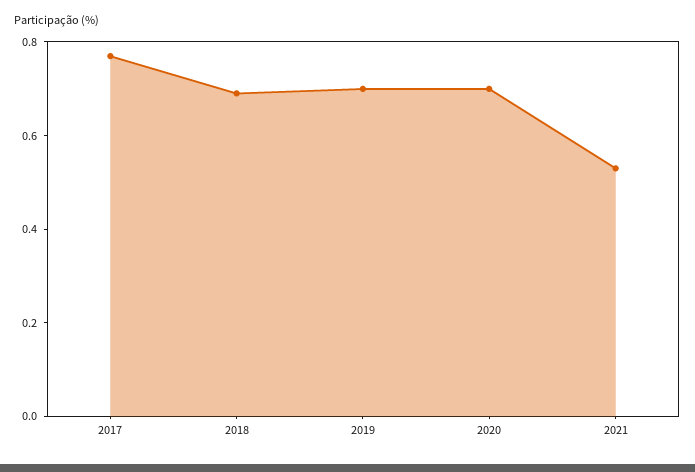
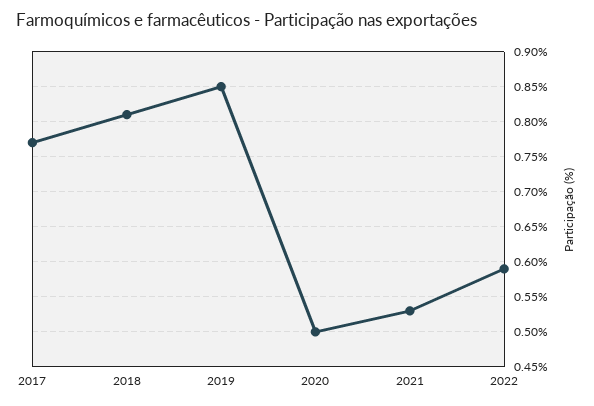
2018: 0.7 -> 0.81
2019: 0.7 -> 0.85
2020: 0.7 -> 0.5
2022: none -> 0.59

